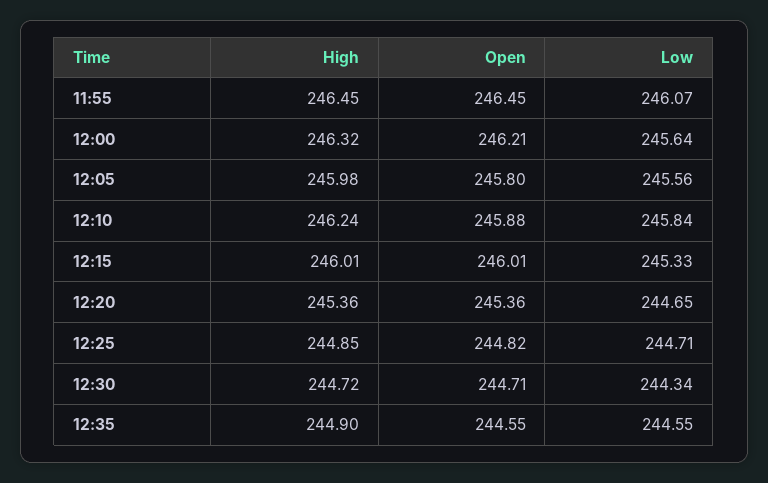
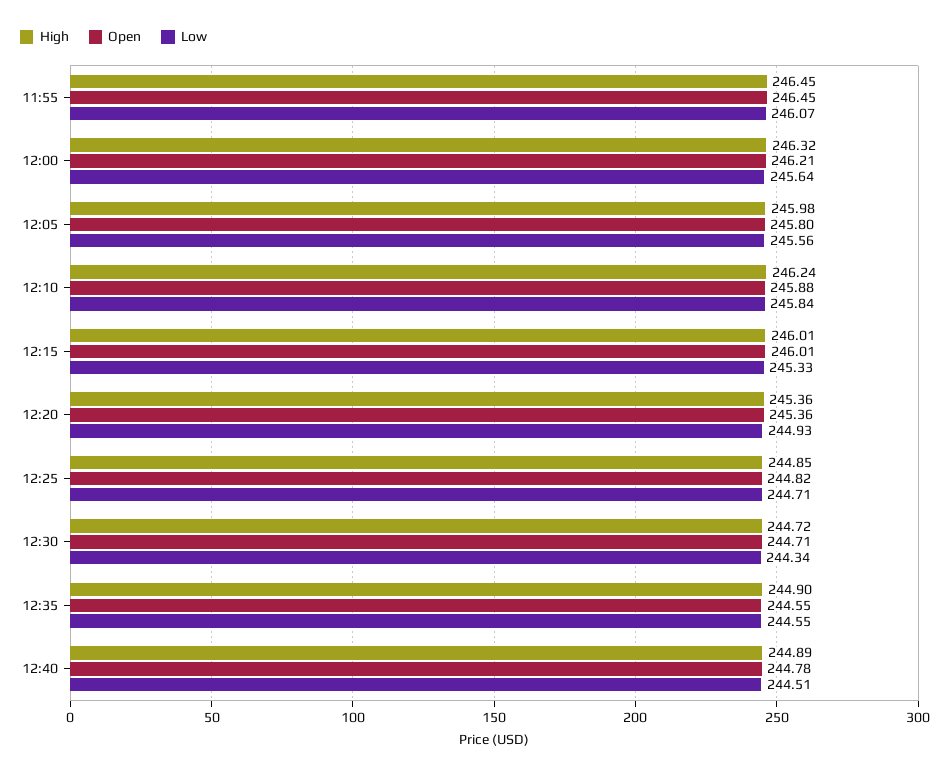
Low, 12:20: 244.65 -> 244.93
High, 12:40: none -> 244.89
Open, 12:40: none -> 244.78
Low, 12:40: none -> 244.51

